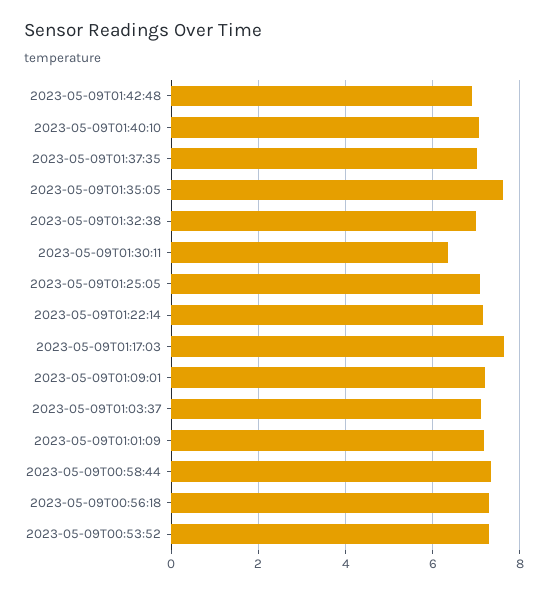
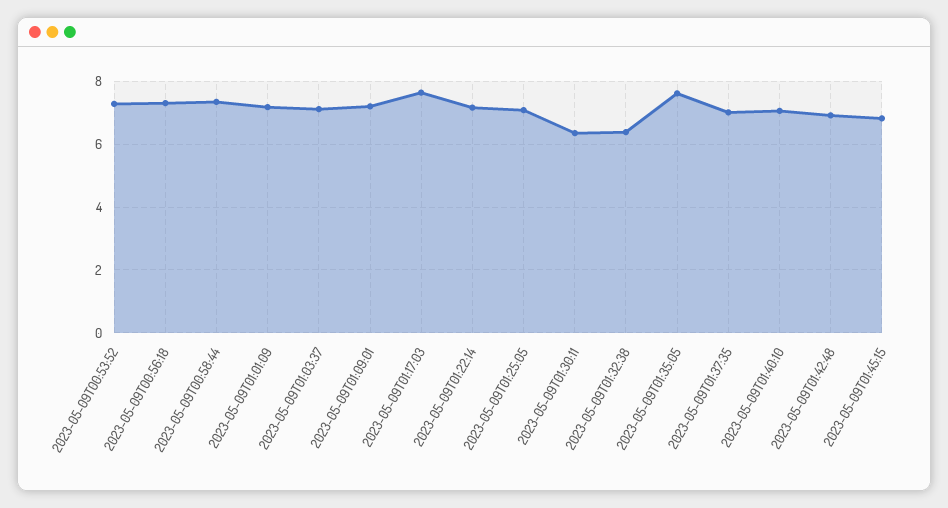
2023-05-09T01:32:38: 7 -> 6.4
2023-05-09T01:45:15: none -> 6.8

